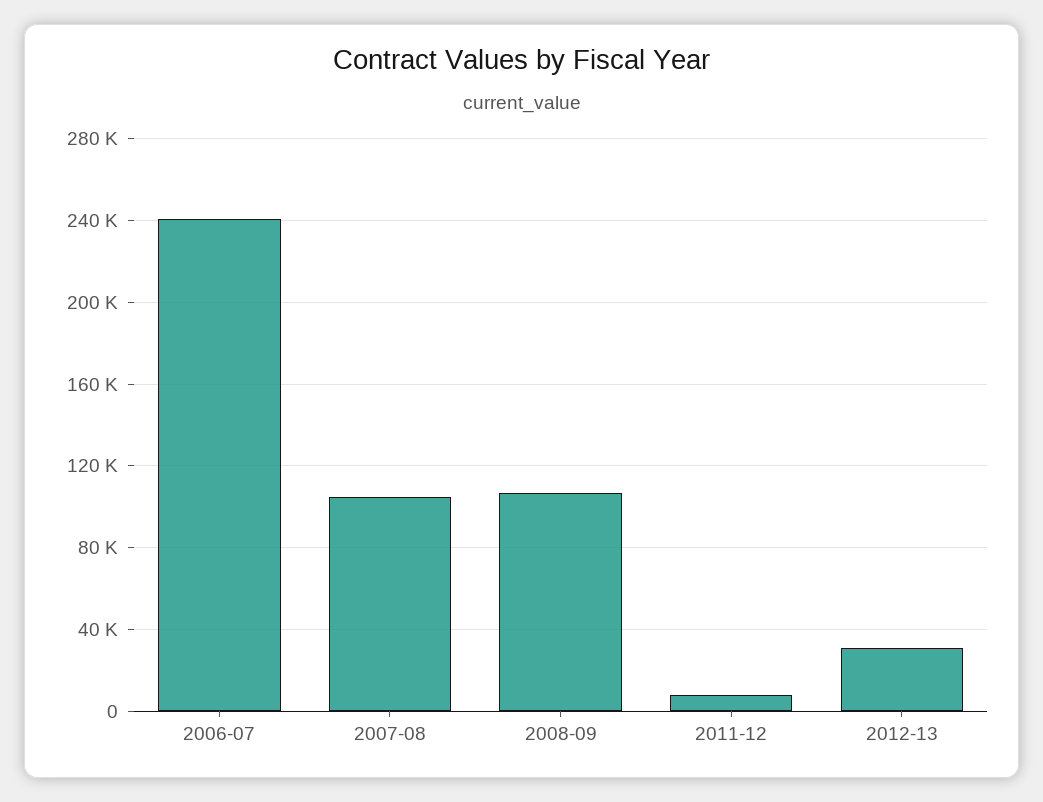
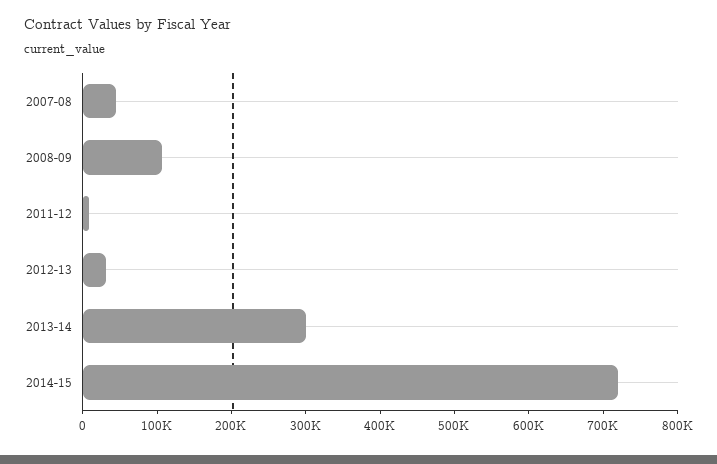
2006-07: 240000 -> none
2007-08: 105000 -> 40000
2013-14: none -> 300000
2014-15: none -> 720000

